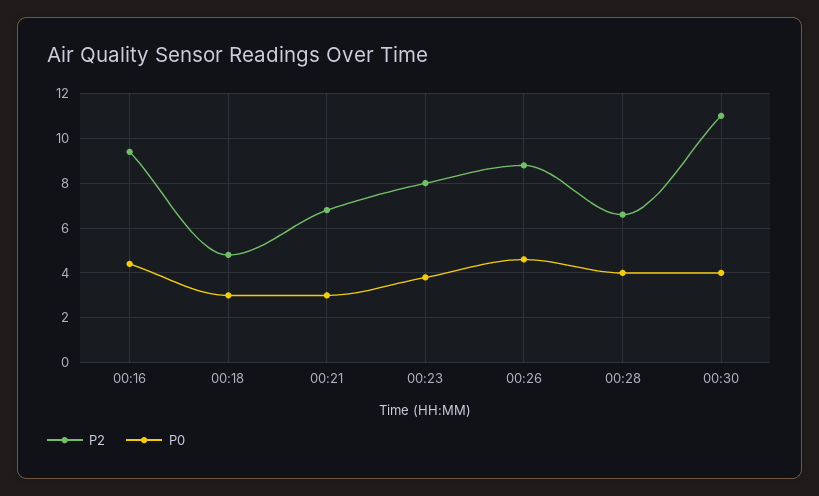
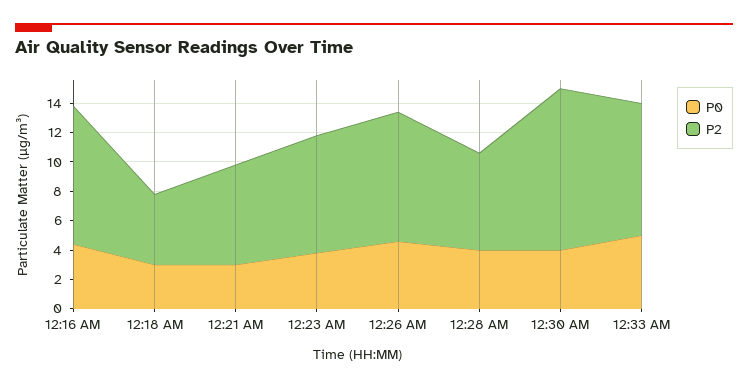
P0, 12:33 AM: none -> 5
P2, 12:33 AM: none -> 9

